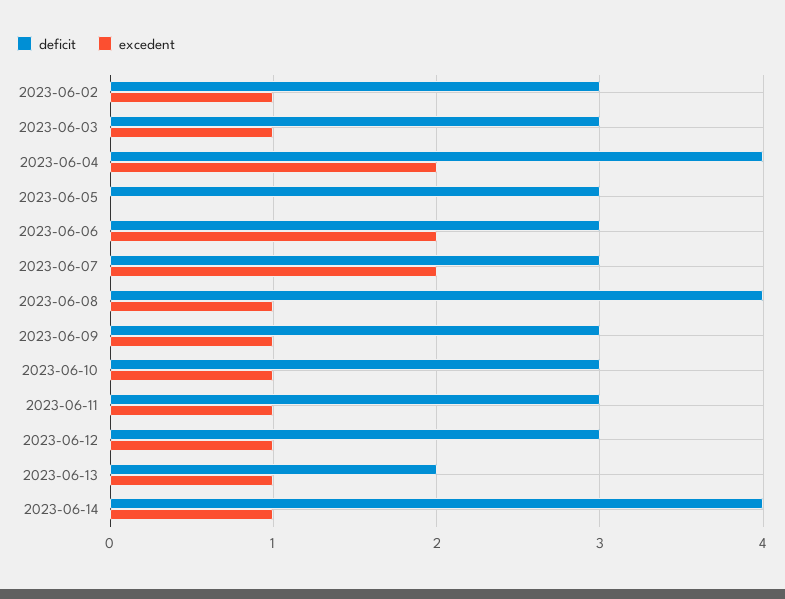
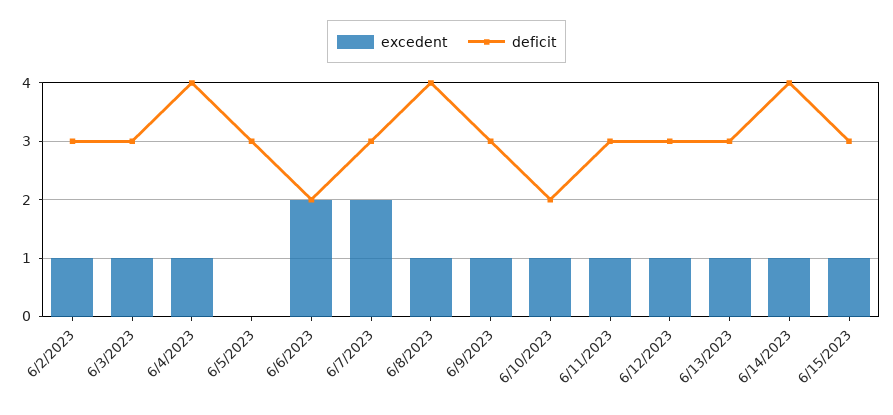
excedent, 2023-06-04: 2 -> 1
deficit, 2023-06-06: 3 -> 2
deficit, 2023-06-10: 3 -> 2
deficit, 2023-06-13: 2 -> 3
excedent, 6/15/2023: none -> 1
deficit, 6/15/2023: none -> 3

